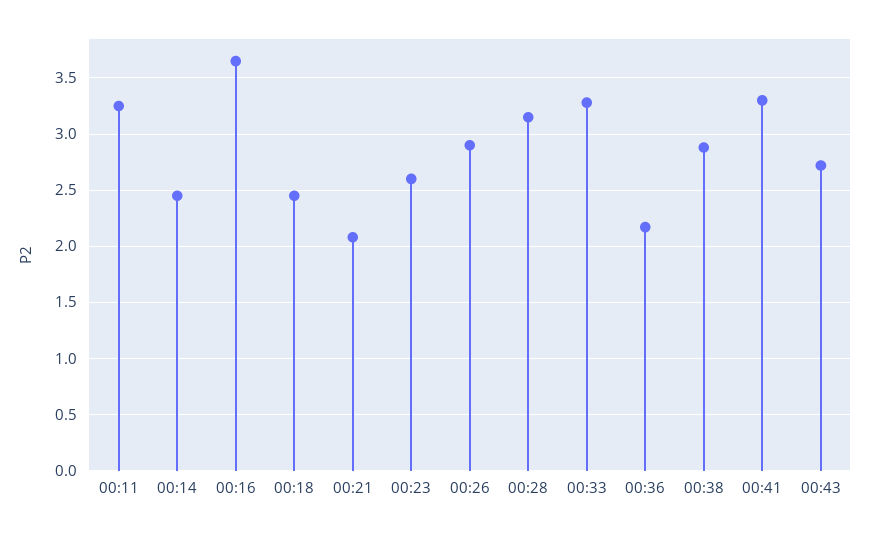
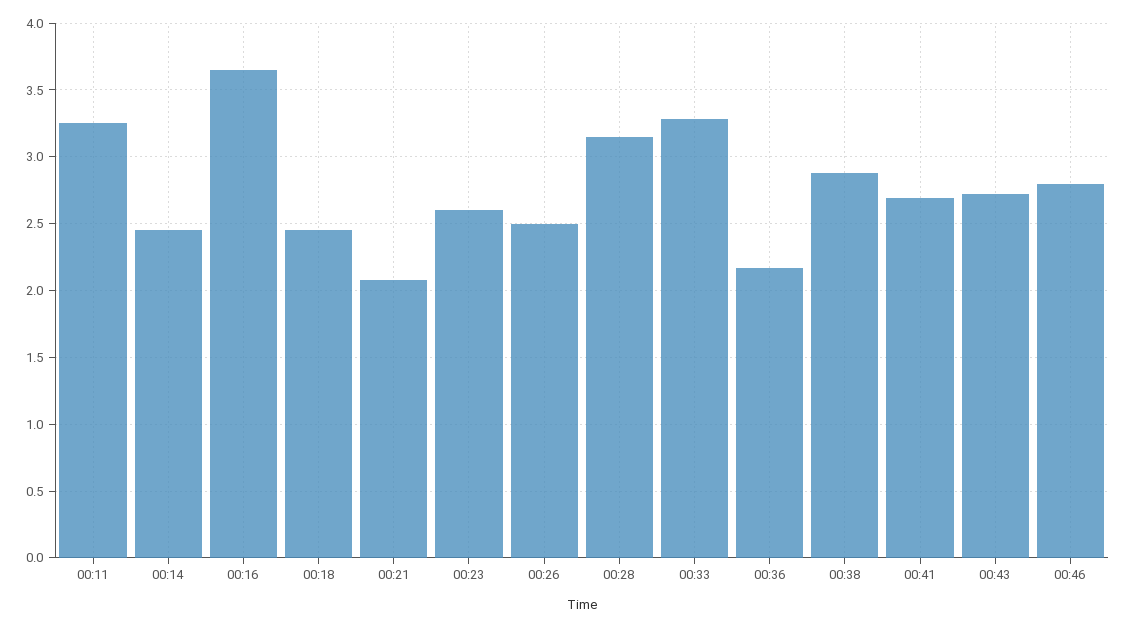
00:26: 2.9 -> 2.5
00:41: 3.3 -> 2.7
00:46: none -> 2.8

